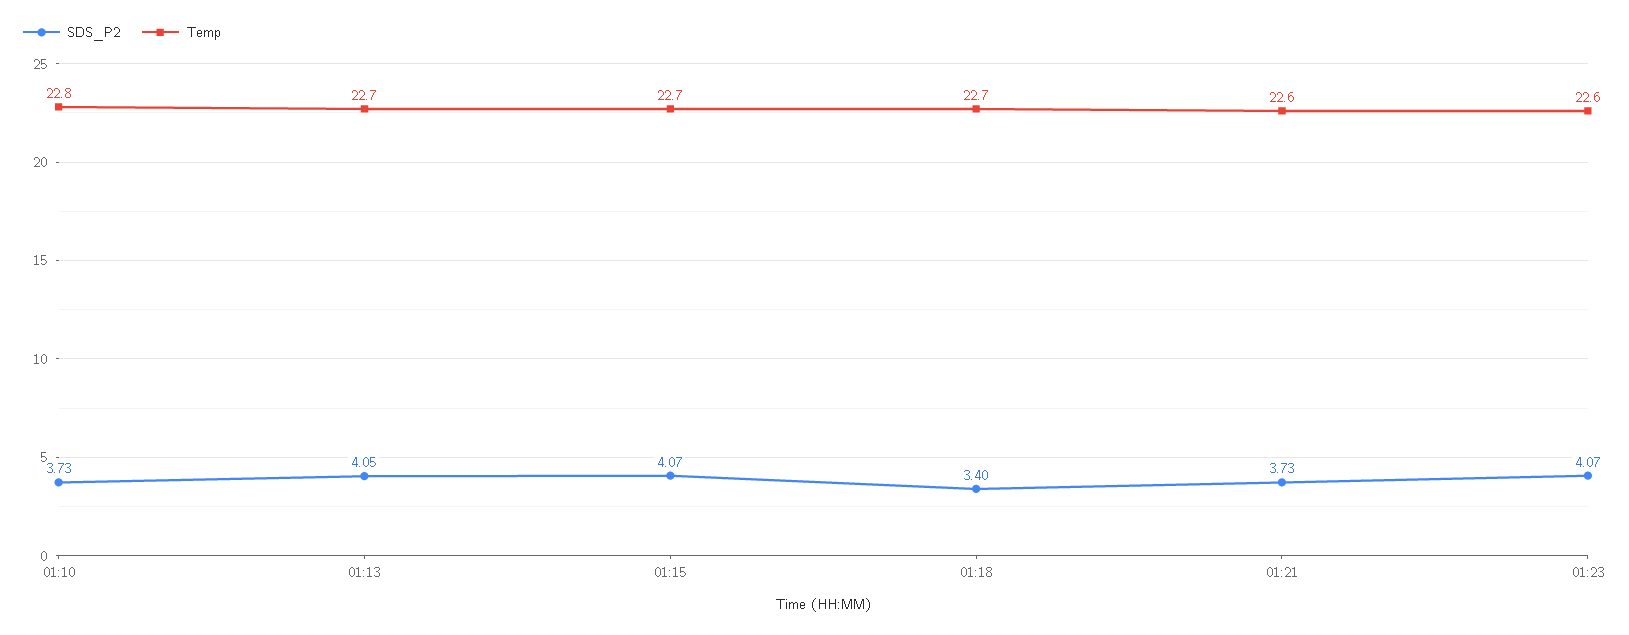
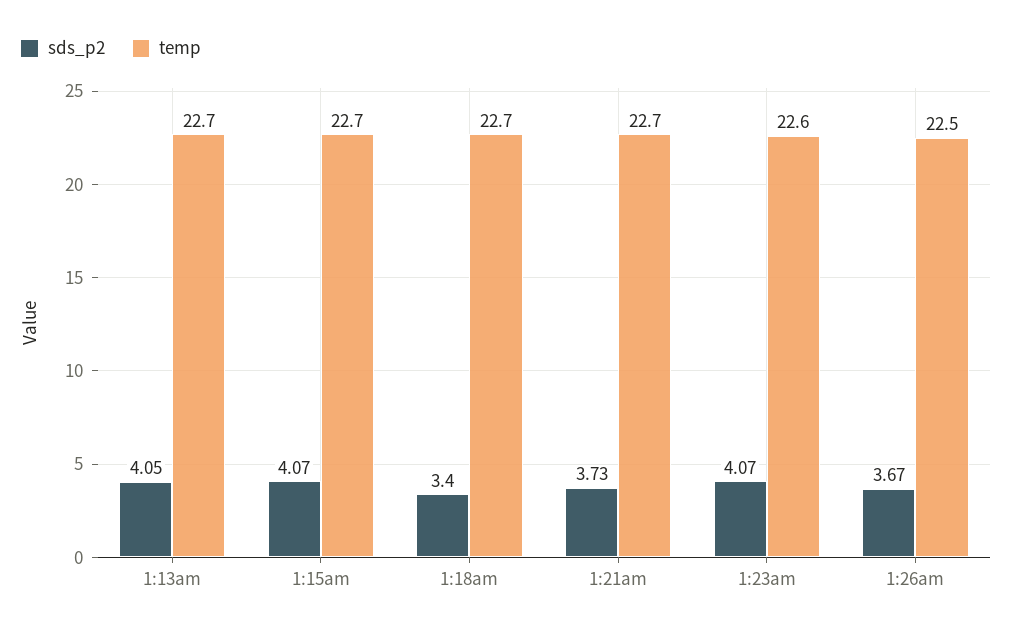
SDS_P2, 01:10: 3.73 -> none
Temp, 01:10: 22.8 -> none
Temp, 01:21: 22.6 -> 22.7
SDS_P2, 1:26am: none -> 3.67
Temp, 1:26am: none -> 22.5

